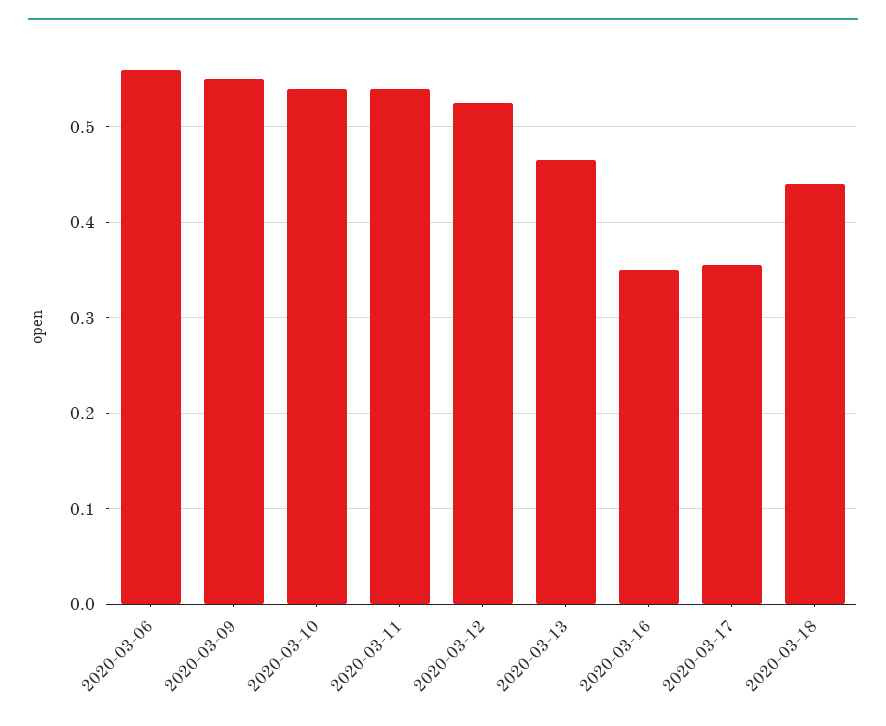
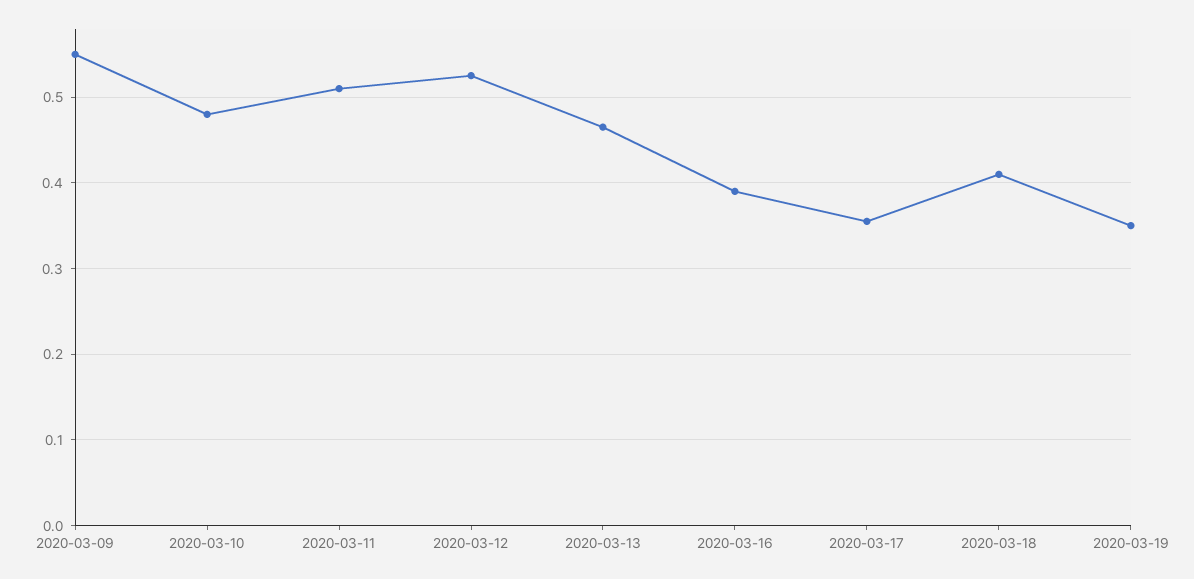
2020-03-06: 0.56 -> none
2020-03-10: 0.54 -> 0.48
2020-03-11: 0.54 -> 0.51
2020-03-16: 0.35 -> 0.39
2020-03-18: 0.44 -> 0.41
2020-03-19: none -> 0.35

